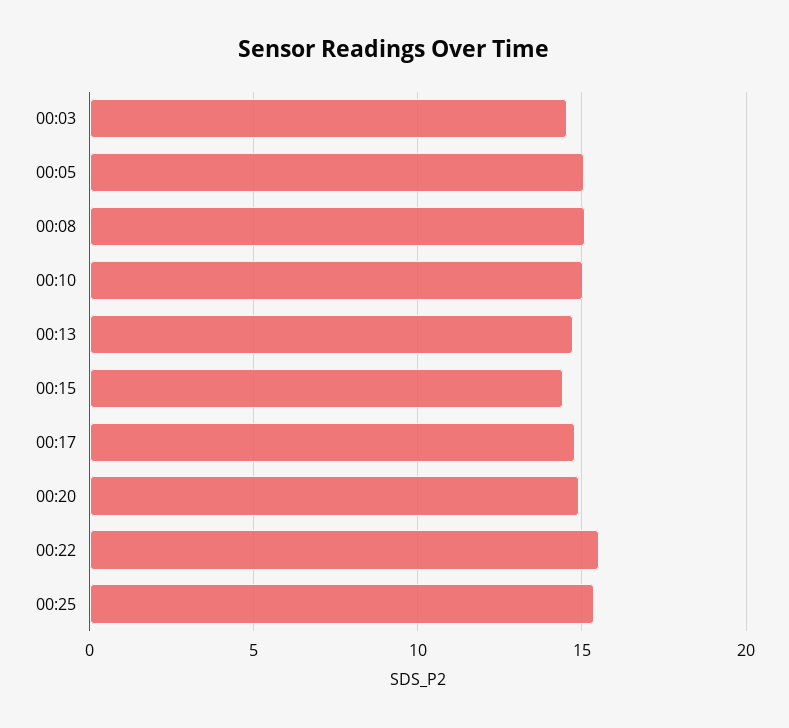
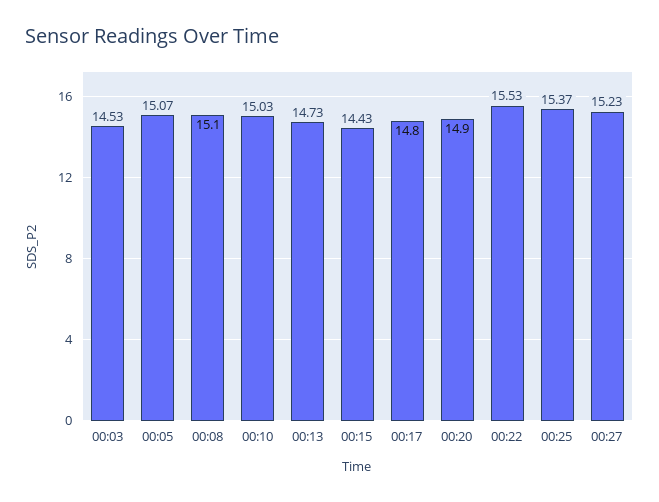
00:27: none -> 15.23

